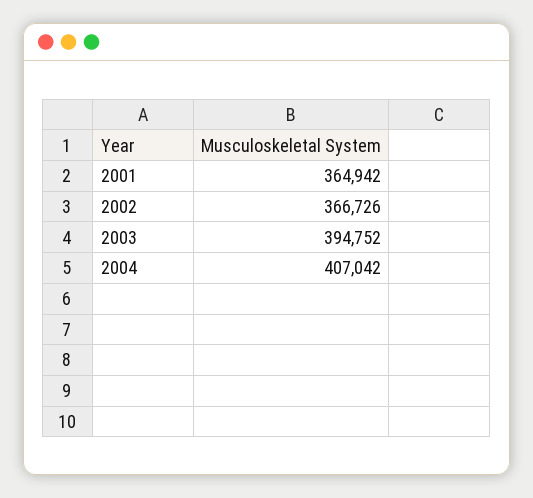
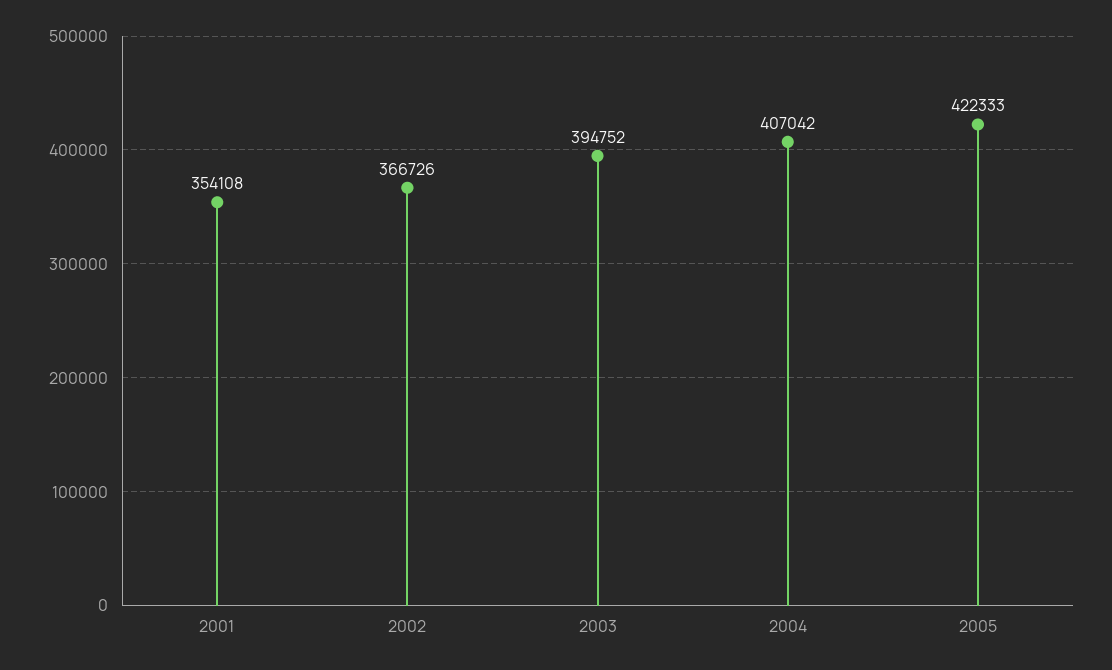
2001: 364942 -> 354108
2005: none -> 422333

